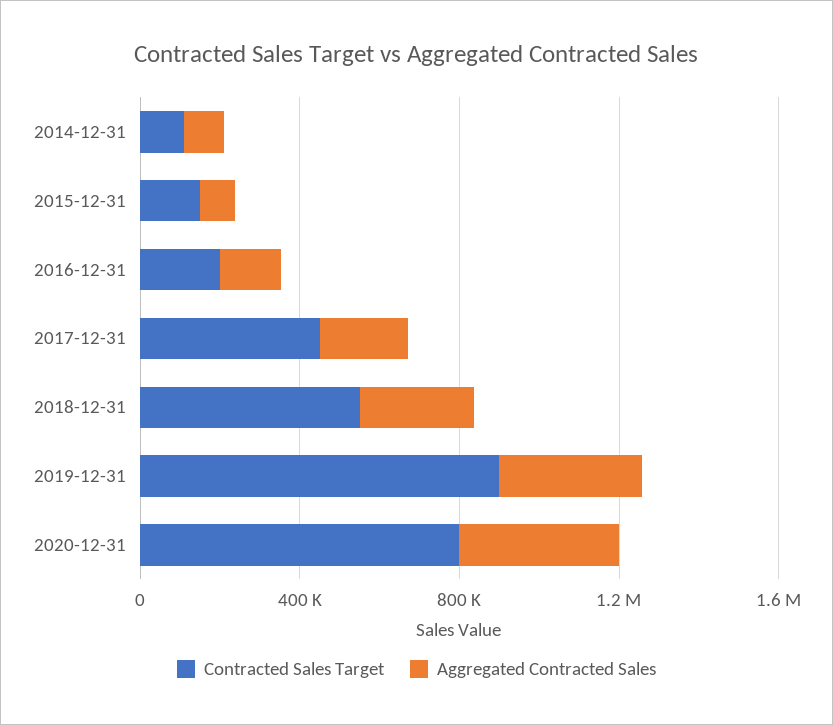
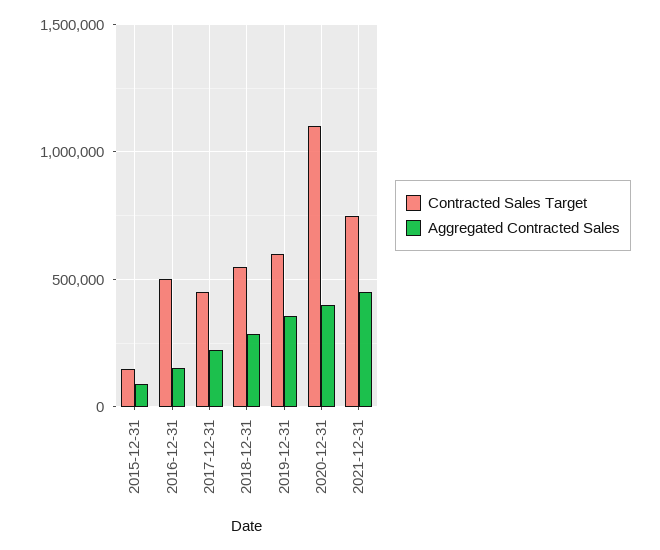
Contracted Sales Target, 2014-12-31: 100000 -> none
Aggregated Contracted Sales, 2014-12-31: 100000 -> none
Contracted Sales Target, 2016-12-31: 200000 -> 500000
Contracted Sales Target, 2019-12-31: 900000 -> 600000
Contracted Sales Target, 2020-12-31: 800000 -> 1100000
Contracted Sales Target, 2021-12-31: none -> 750000
Aggregated Contracted Sales, 2021-12-31: none -> 450000

